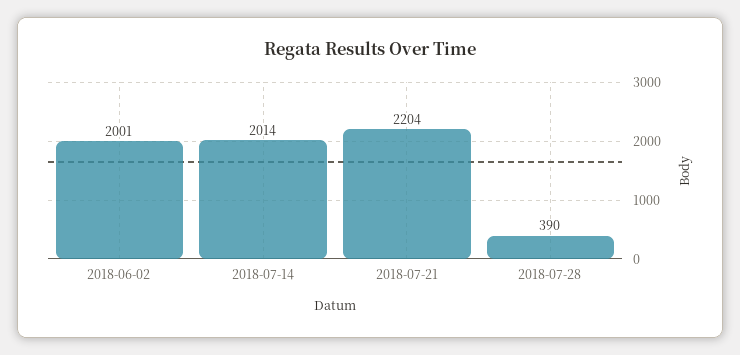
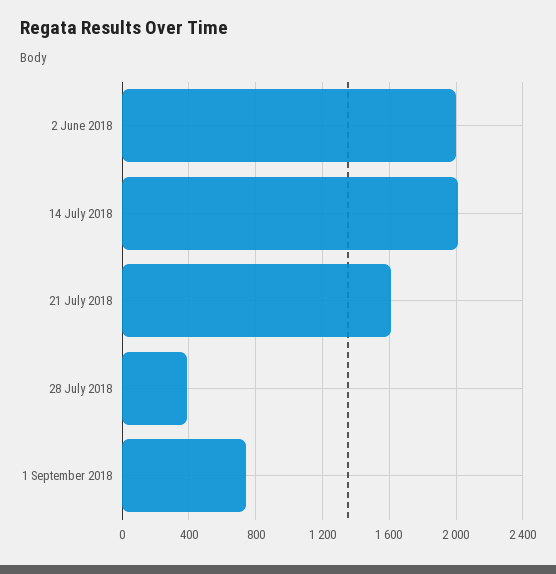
2018-07-21: 2204 -> 1600
1 September 2018: none -> 750

